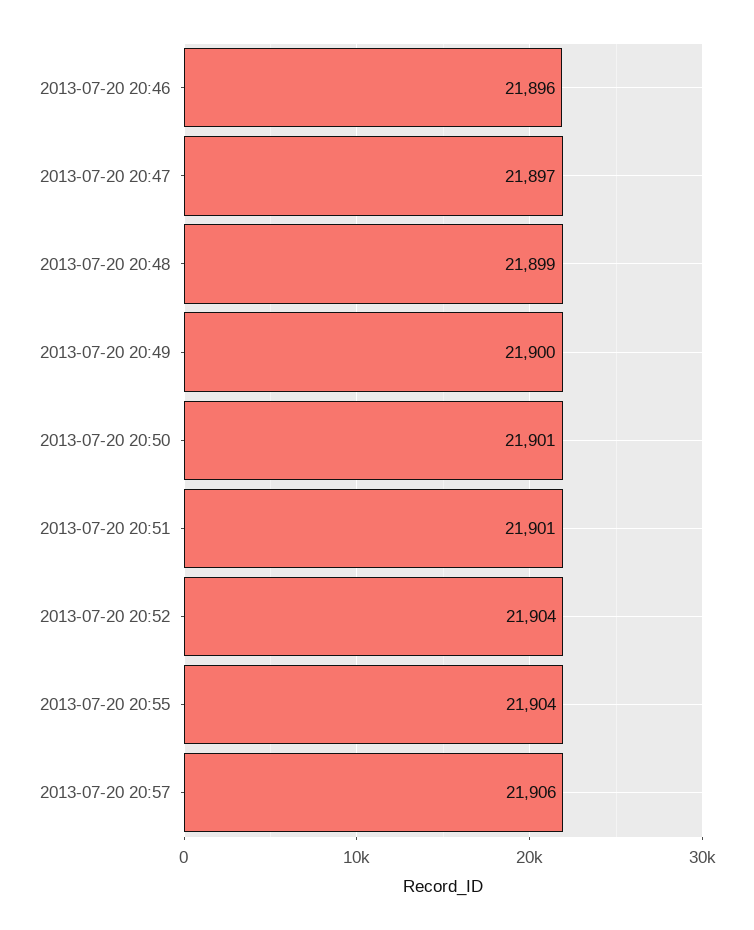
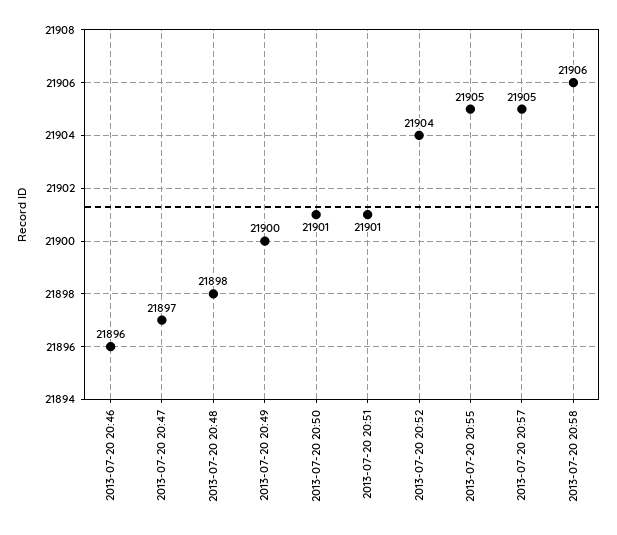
2013-07-20 20:48: 21899 -> 21898
2013-07-20 20:55: 21904 -> 21905
2013-07-20 20:57: 21906 -> 21905
2013-07-20 20:58: none -> 21906

